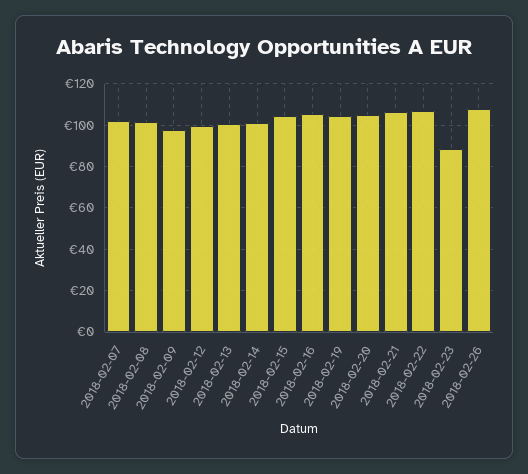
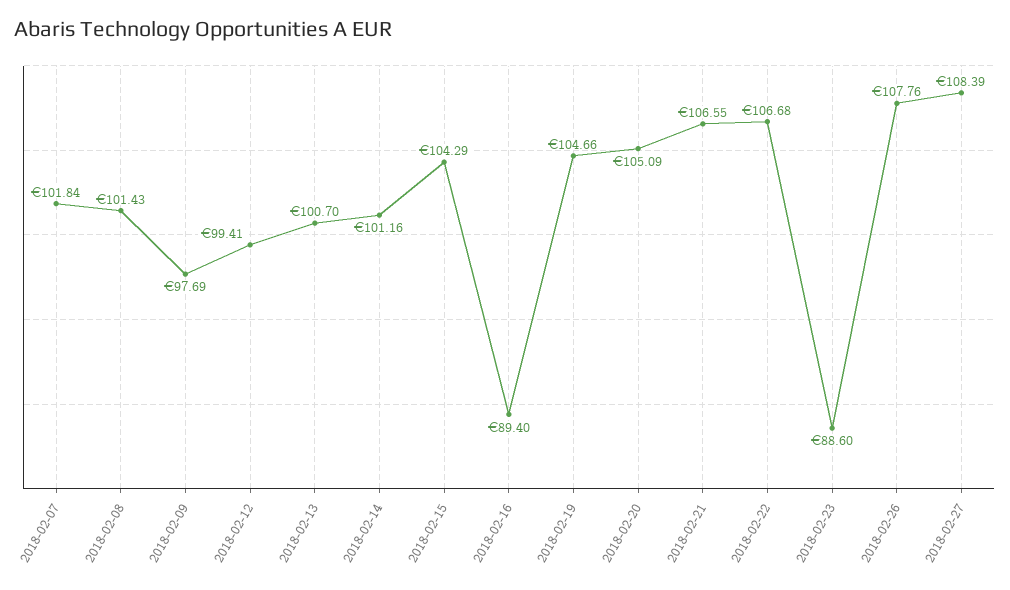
2018-02-16: 105 -> 89.4
2018-02-27: none -> 108.39

